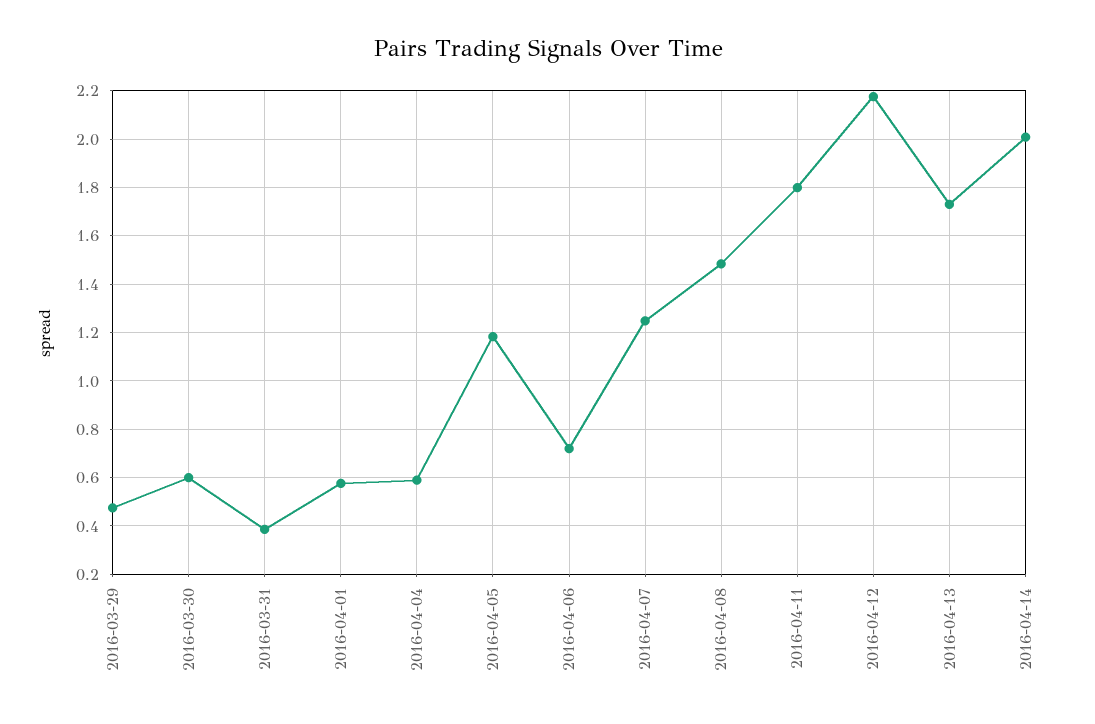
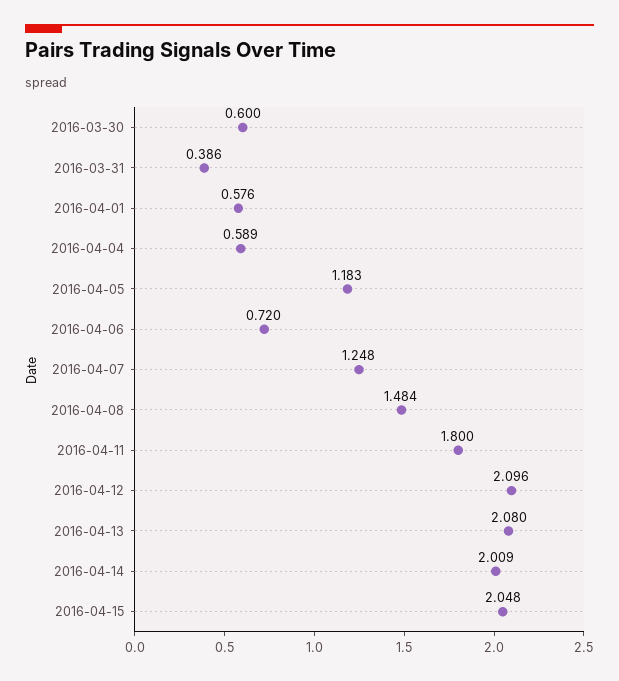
2016-03-29: 0.475 -> none
2016-04-12: 2.175 -> 2.096
2016-04-13: 1.725 -> 2.08
2016-04-15: none -> 2.048

